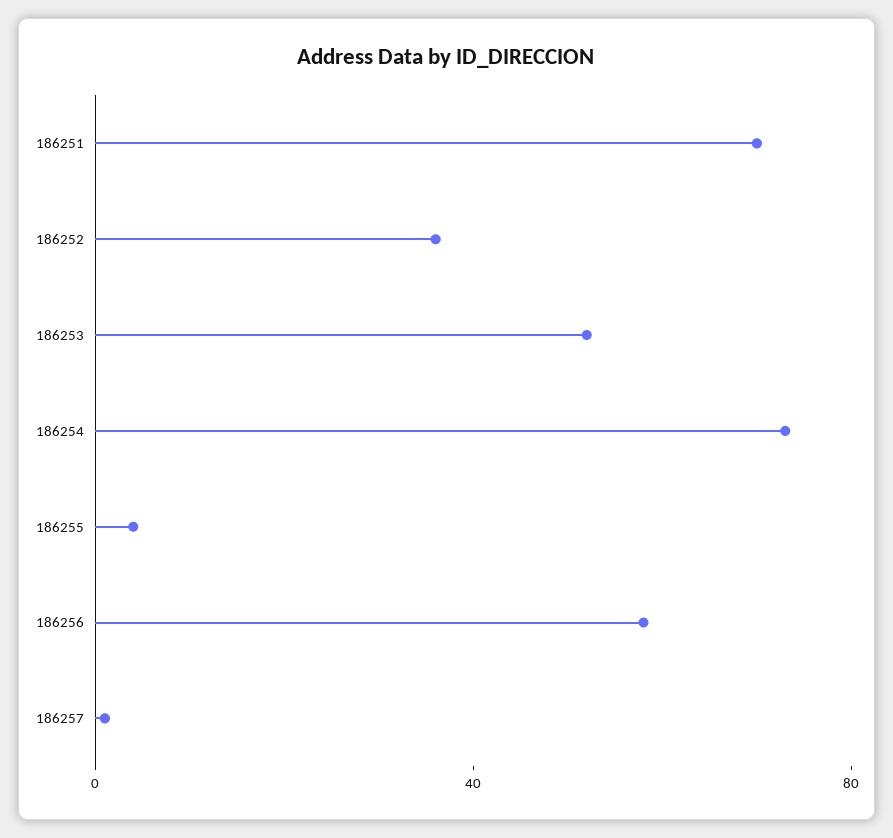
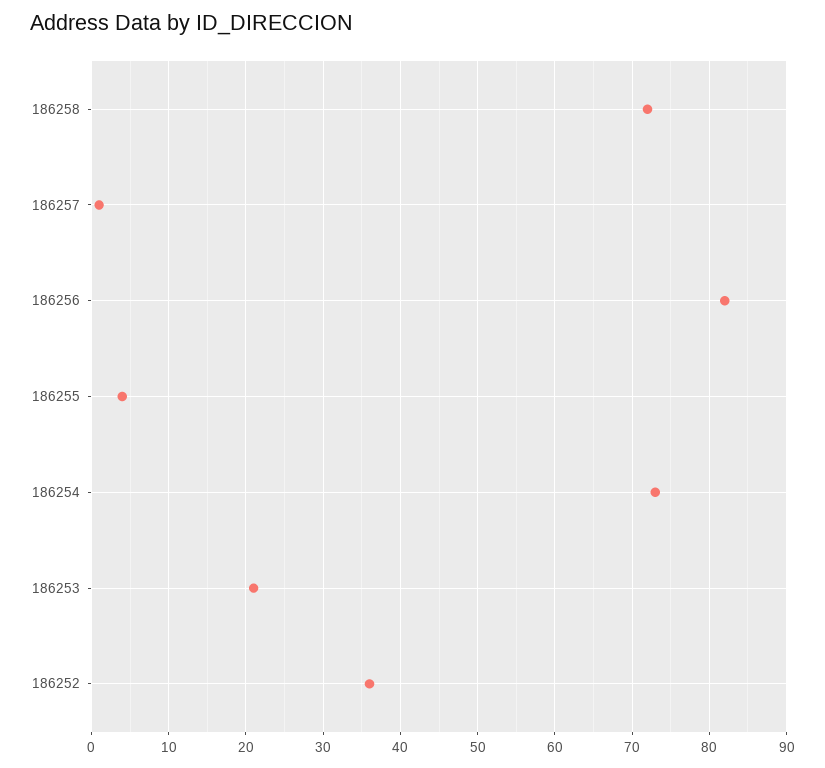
186251: 70 -> none
186253: 50 -> 21
186256: 60 -> 82
186258: none -> 72

